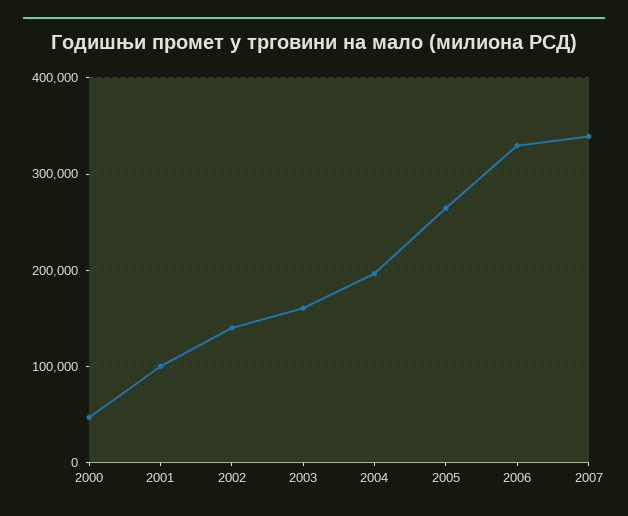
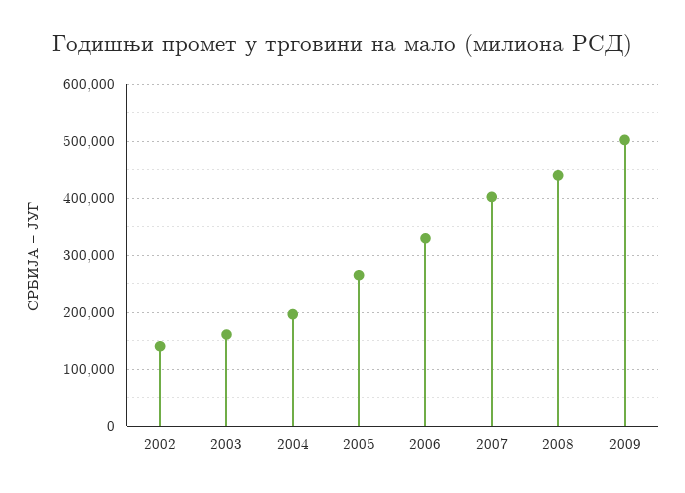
2000: 50000 -> none
2001: 100000 -> none
2007: 340000 -> 400000
2008: none -> 440000
2009: none -> 500000

